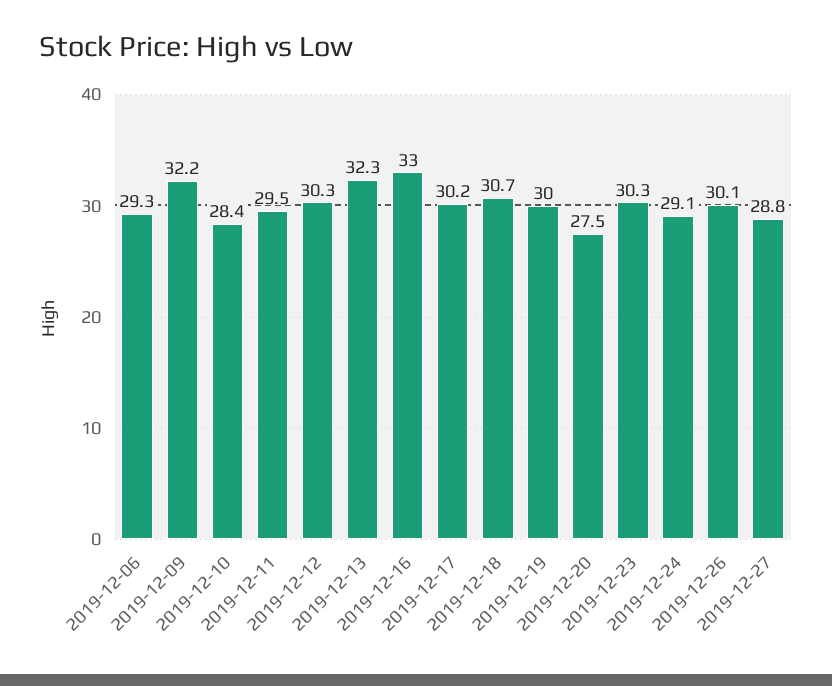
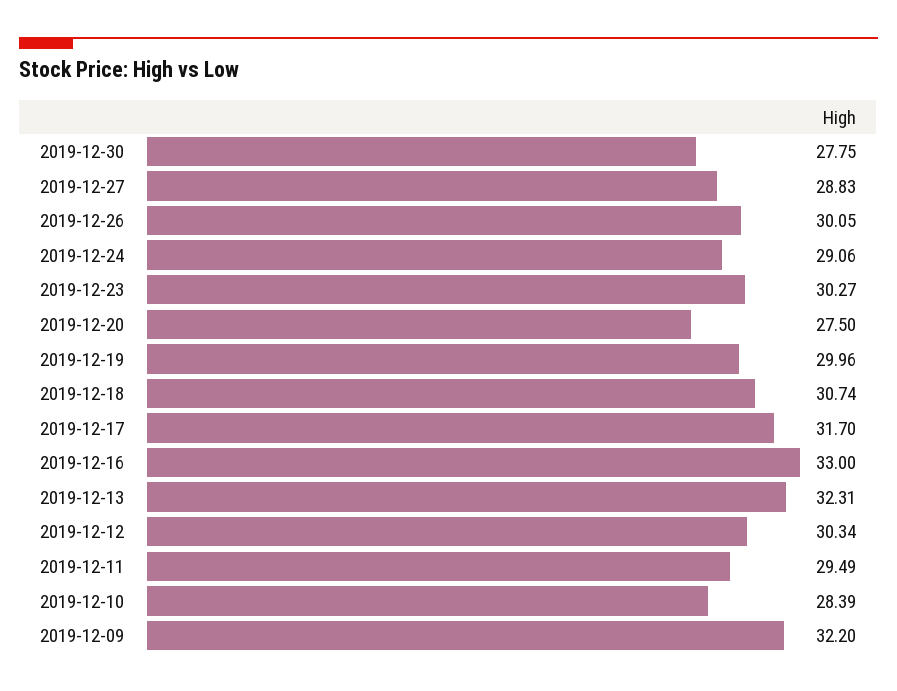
2019-12-06: 29.3 -> none
2019-12-17: 30.2 -> 31.7
2019-12-30: none -> 27.75

